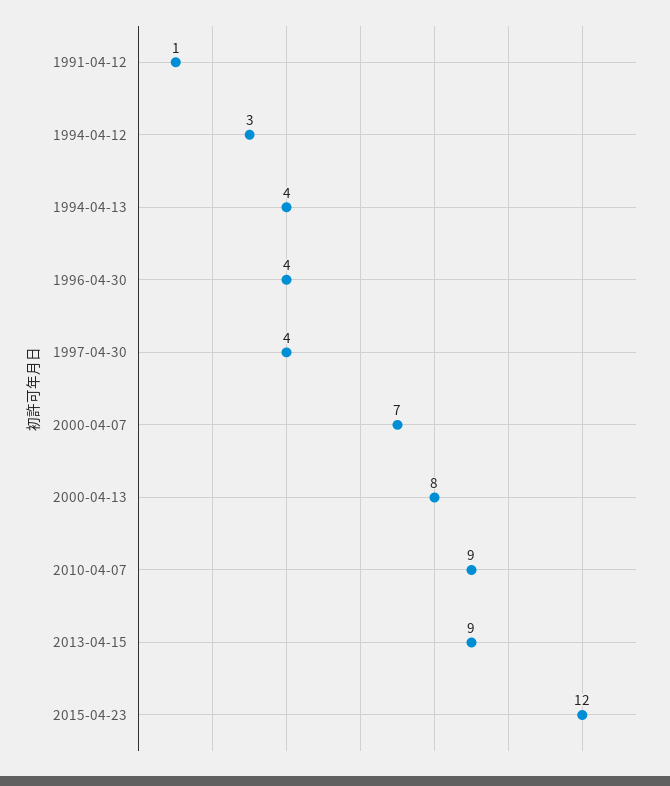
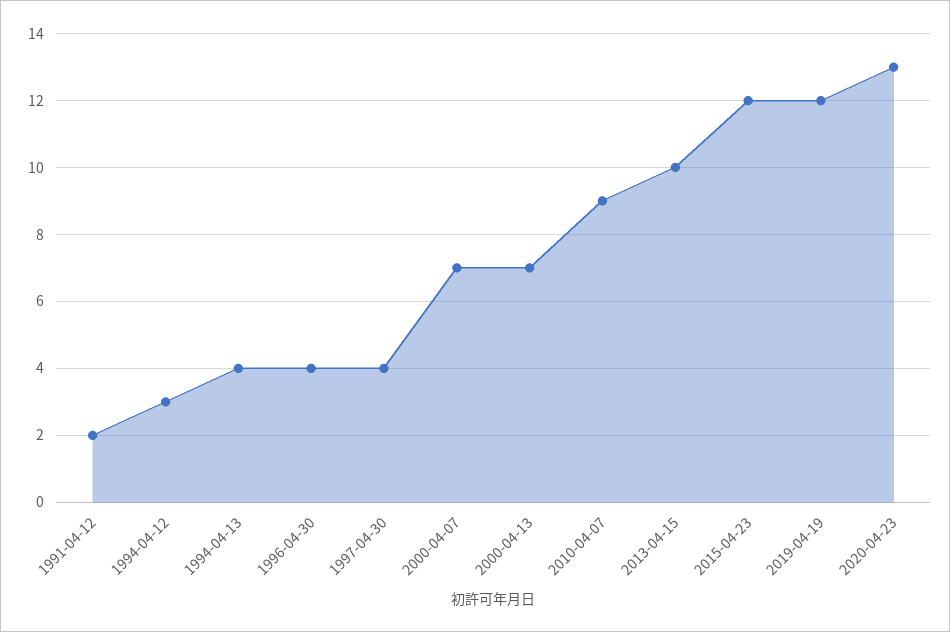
1991-04-12: 1 -> 2
2000-04-13: 8 -> 7
2013-04-15: 9 -> 10
2019-04-19: none -> 12
2020-04-23: none -> 13

